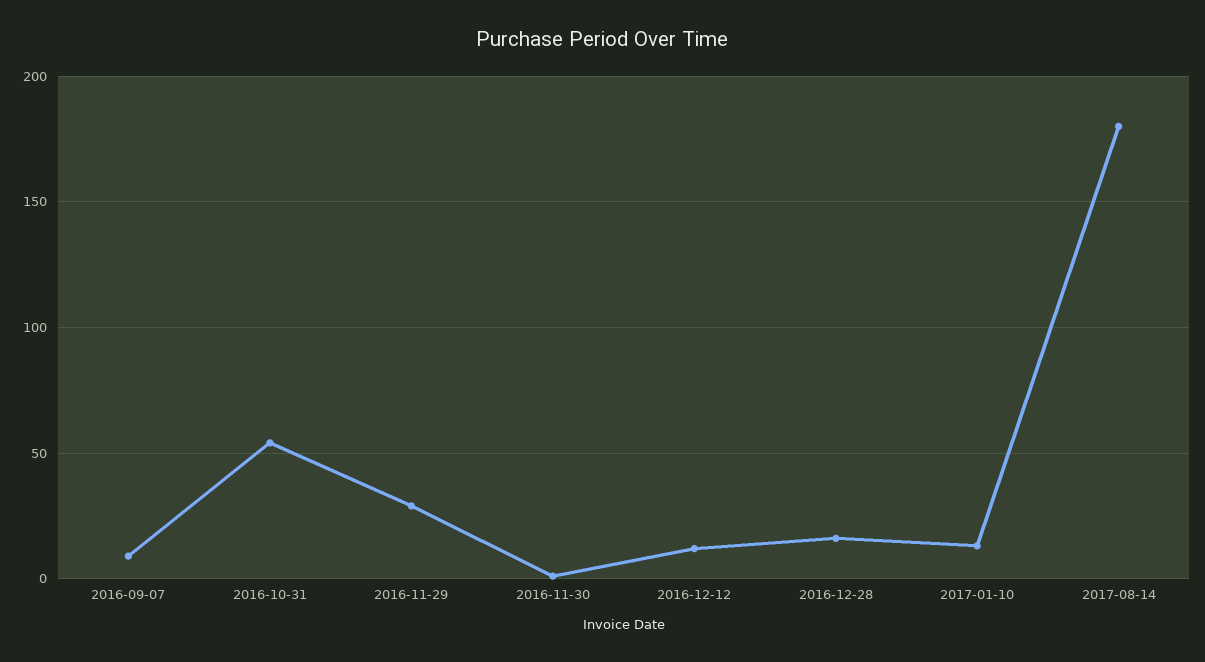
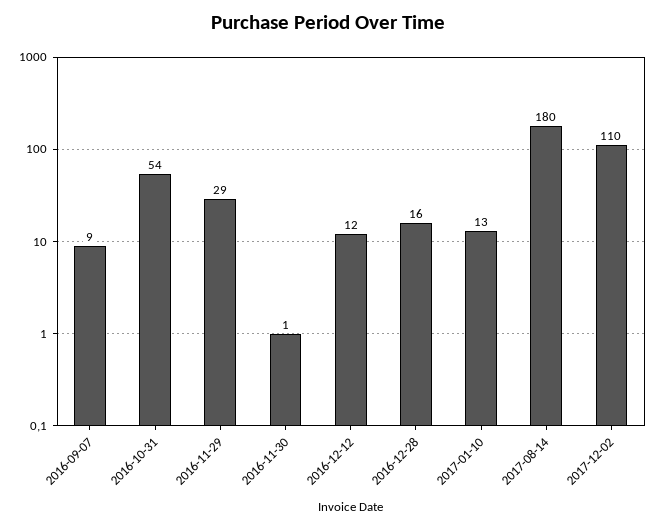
2017-12-02: none -> 110

